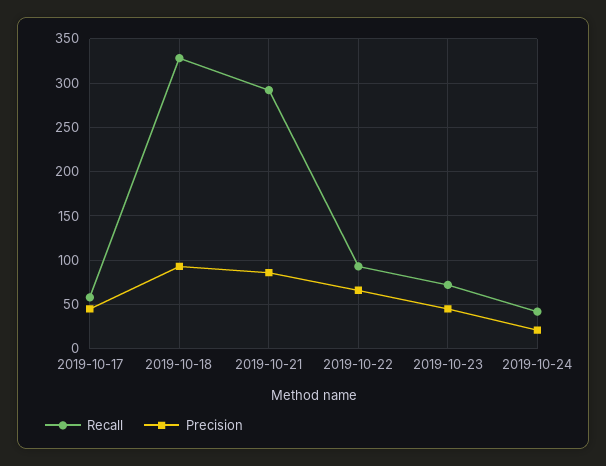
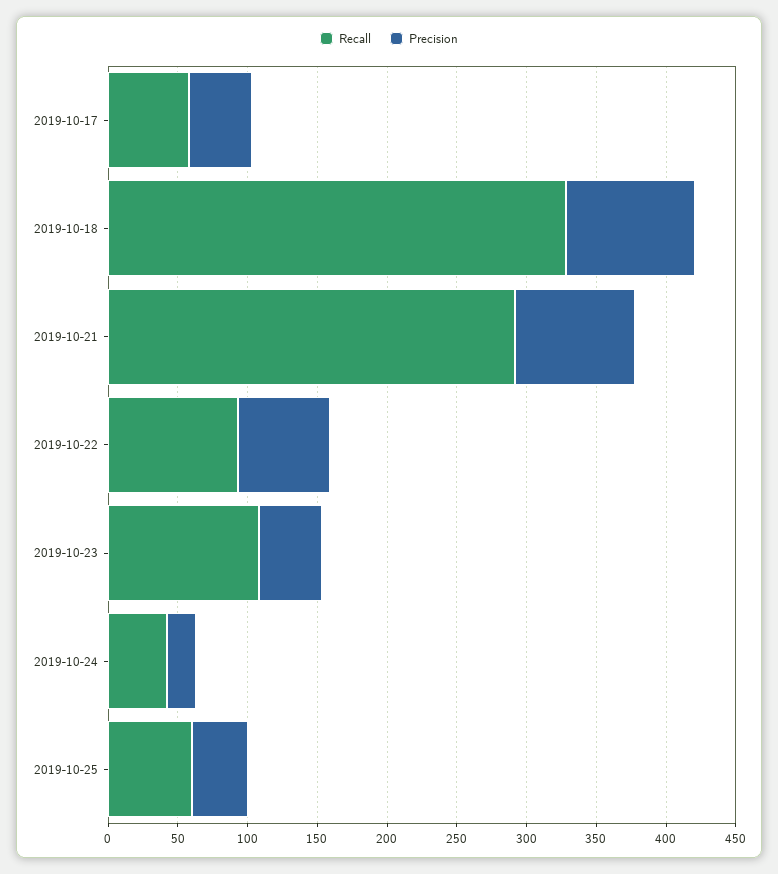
Recall, 2019-10-23: 70 -> 110
Recall, 2019-10-25: none -> 60
Precision, 2019-10-25: none -> 40

